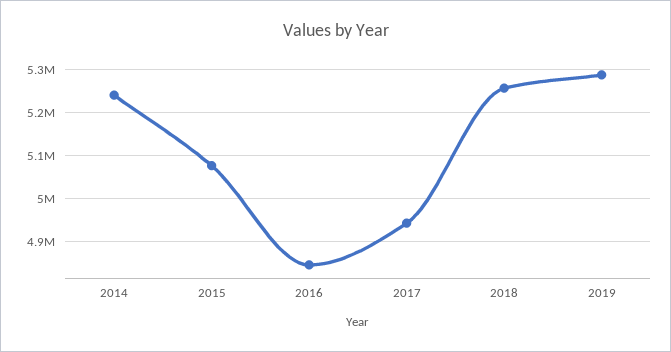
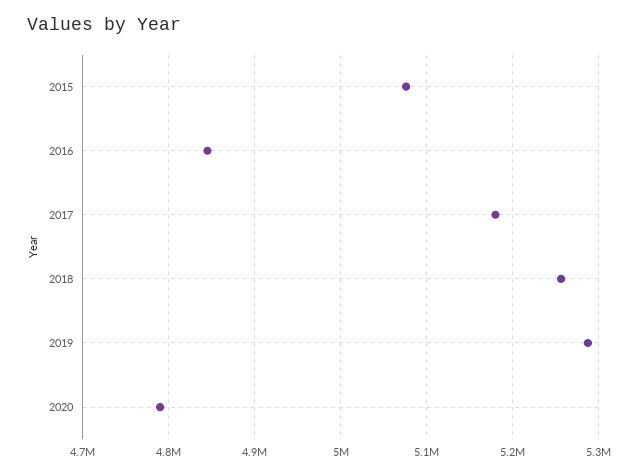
2014: 5240000 -> none
2017: 4940000 -> 5180000
2020: none -> 4790000

